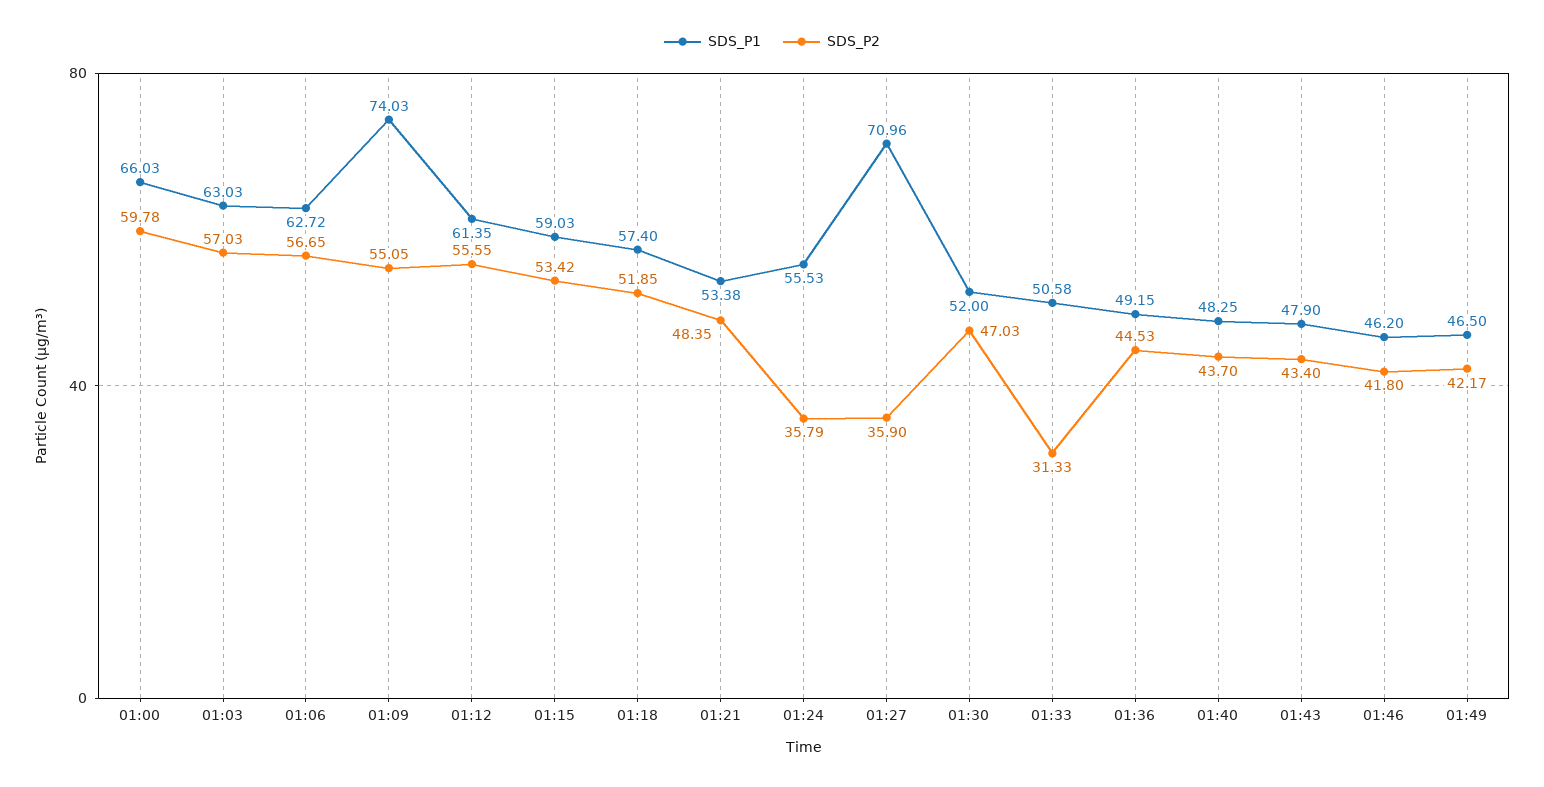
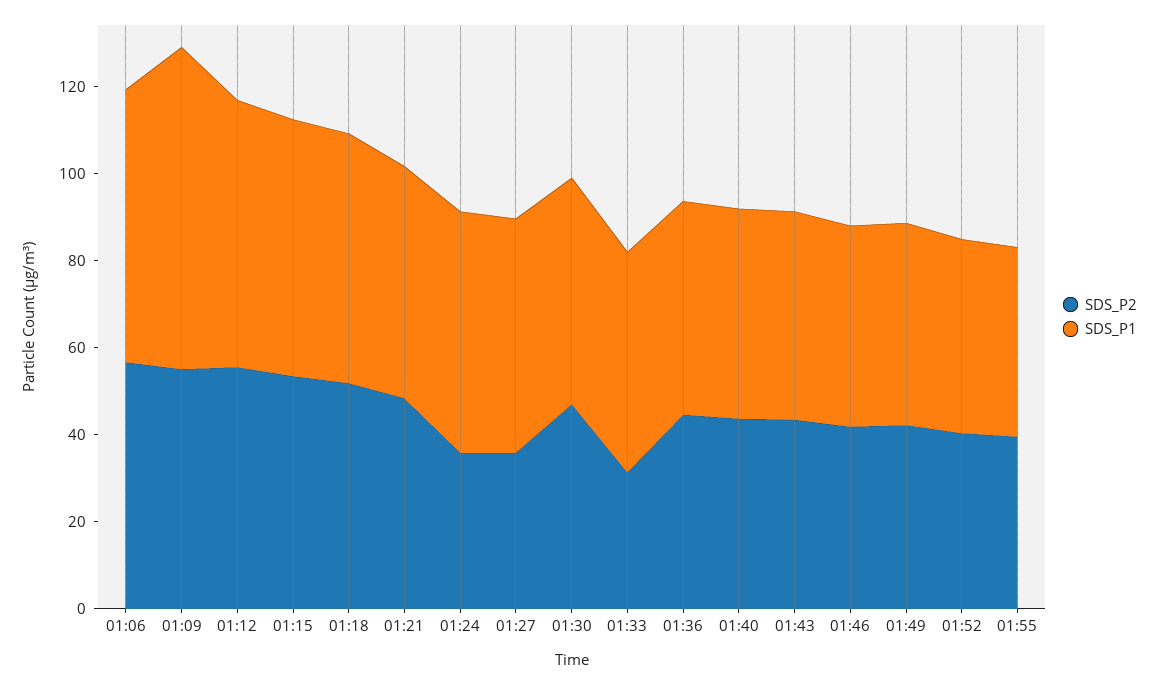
SDS_P1, 01:00: 66.03 -> none
SDS_P2, 01:00: 59.78 -> none
SDS_P1, 01:03: 63.03 -> none
SDS_P2, 01:03: 57.03 -> none
SDS_P1, 01:27: 70.96 -> 55
SDS_P2, 01:52: none -> 40
SDS_P1, 01:52: none -> 45
SDS_P2, 01:55: none -> 40
SDS_P1, 01:55: none -> 45

